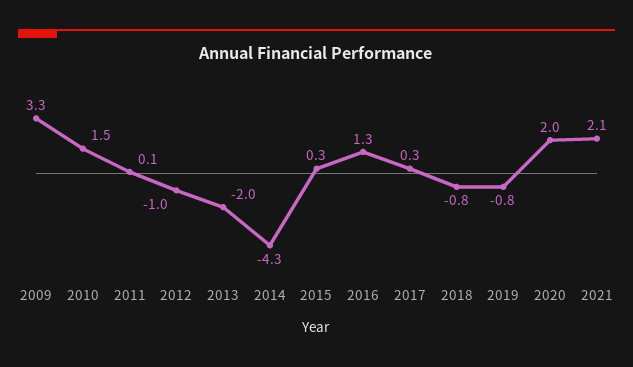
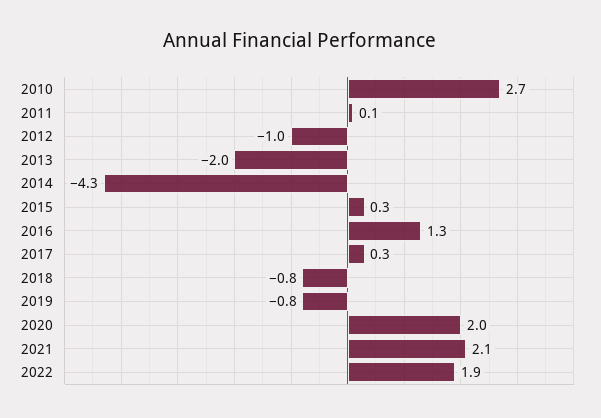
2009: 3.3 -> none
2010: 1.5 -> 2.7
2022: none -> 1.9

